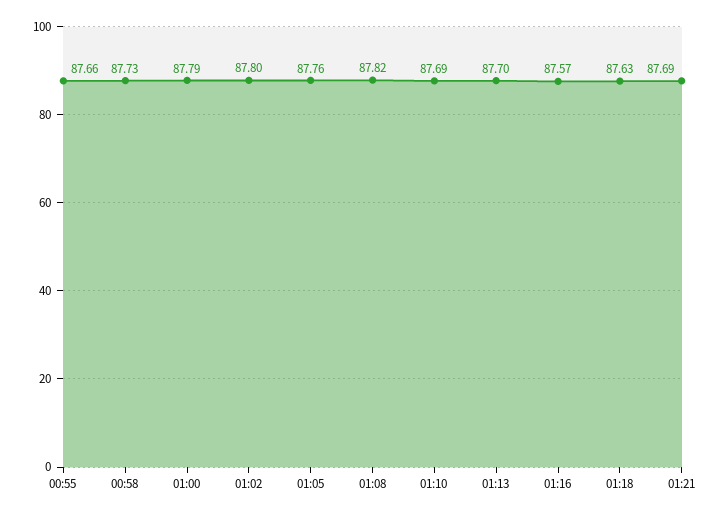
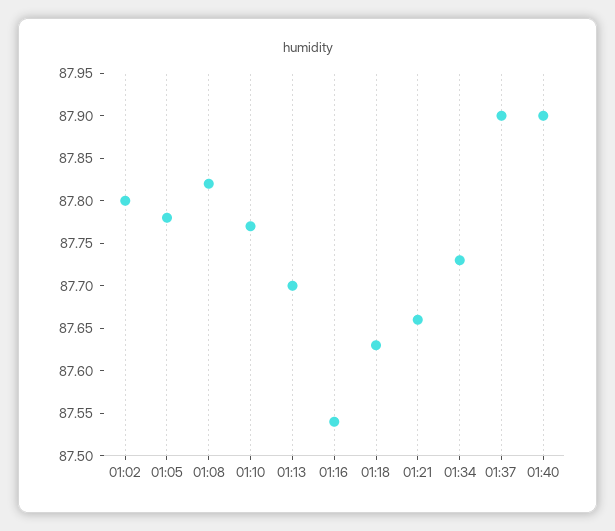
00:55: 87.66 -> none
00:58: 87.73 -> none
01:00: 87.79 -> none
01:05: 87.76 -> 87.78
01:10: 87.69 -> 87.77
01:16: 87.57 -> 87.54
01:21: 87.69 -> 87.66
01:34: none -> 87.73
01:37: none -> 87.9
01:40: none -> 87.9

